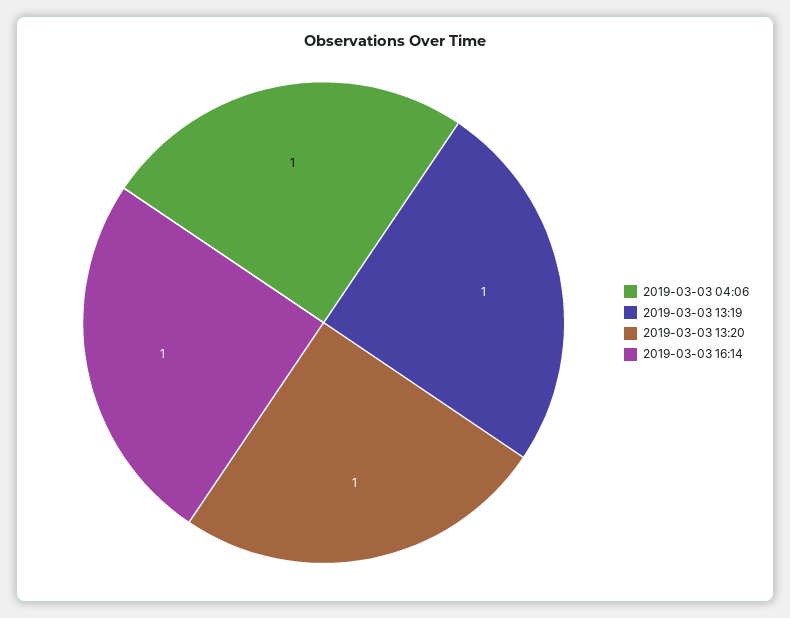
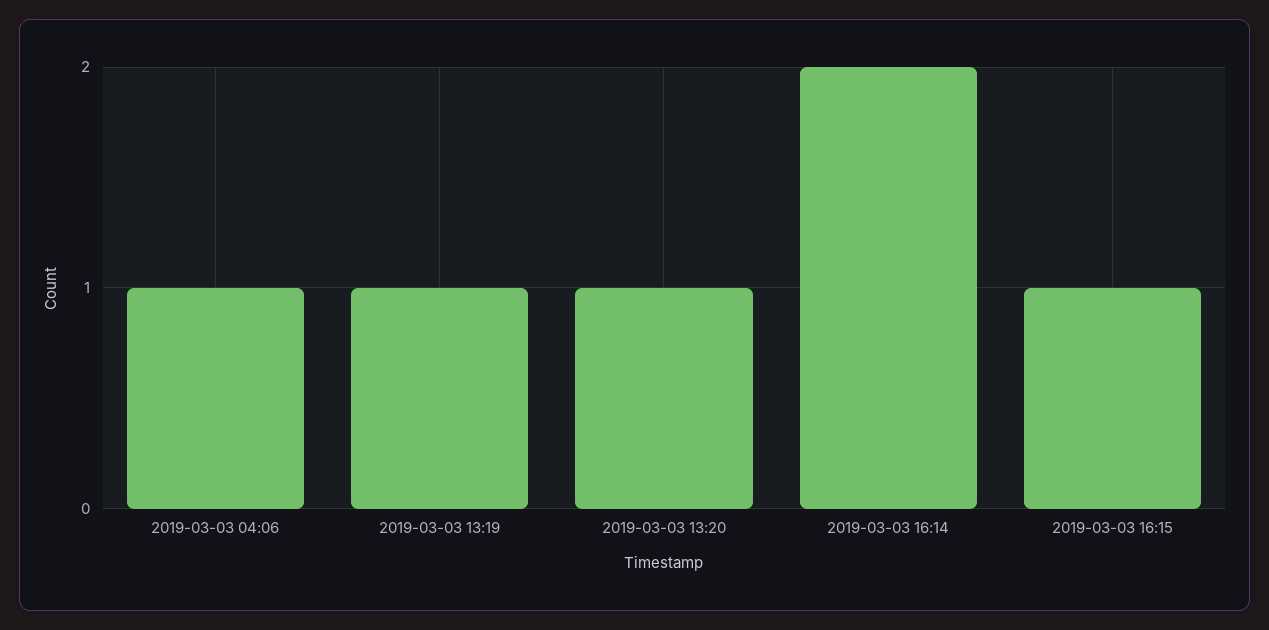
2019-03-03 16:14: 1 -> 2
2019-03-03 16:15: none -> 1

